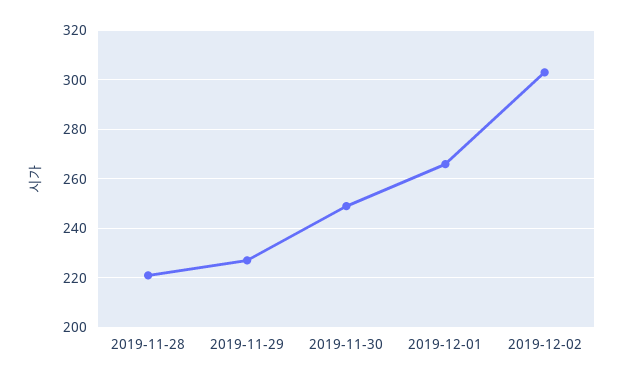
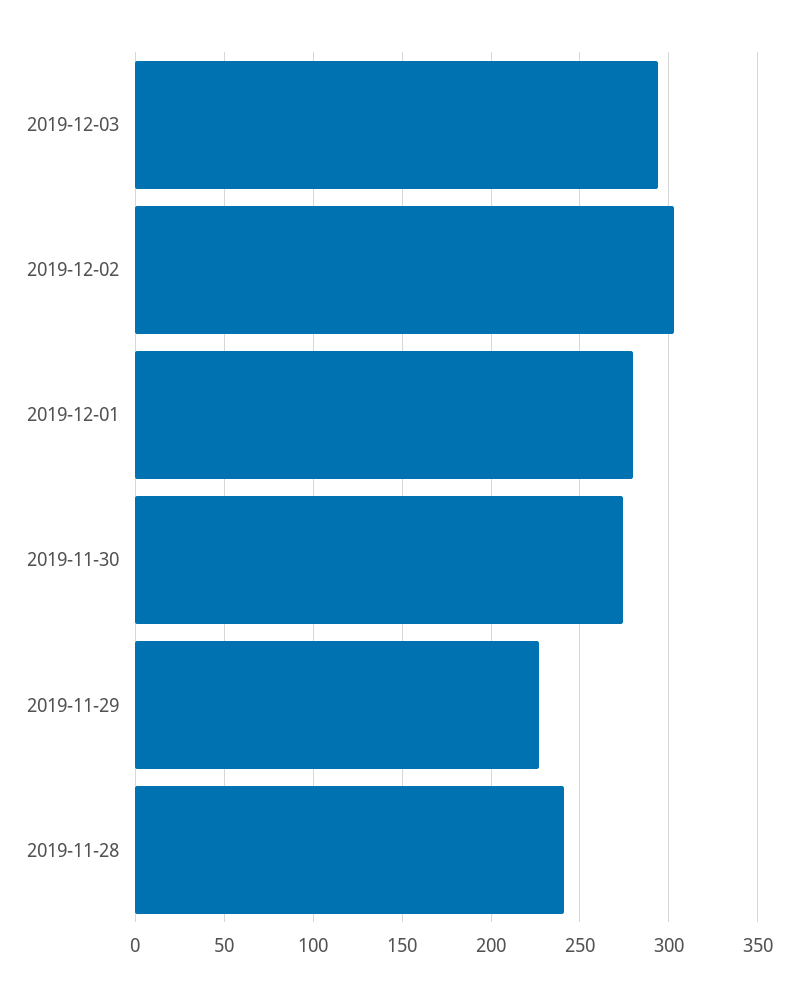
2019-11-28: 220 -> 240
2019-11-30: 250 -> 275
2019-12-01: 265 -> 280
2019-12-03: none -> 295

